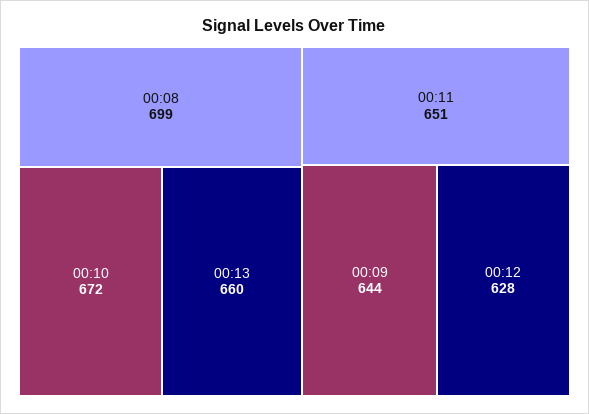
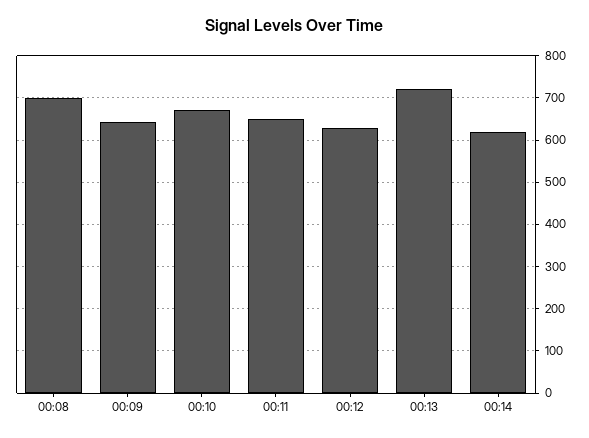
00:13: 660 -> 720
00:14: none -> 620

